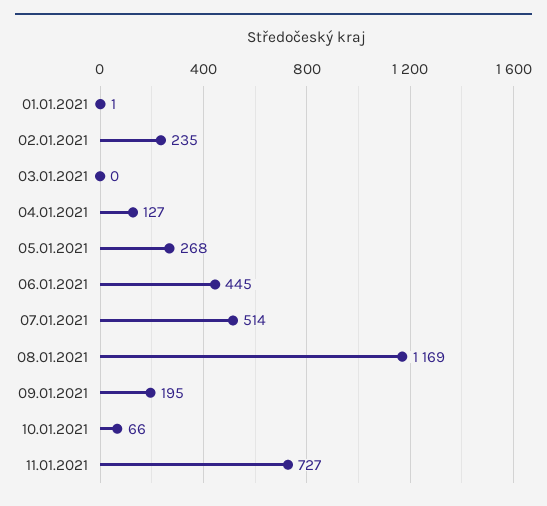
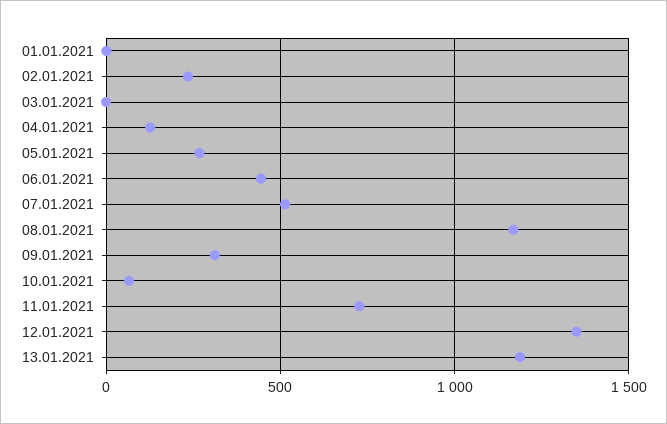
09.01.2021: 195 -> 300
12.01.2021: none -> 1350
13.01.2021: none -> 1200

